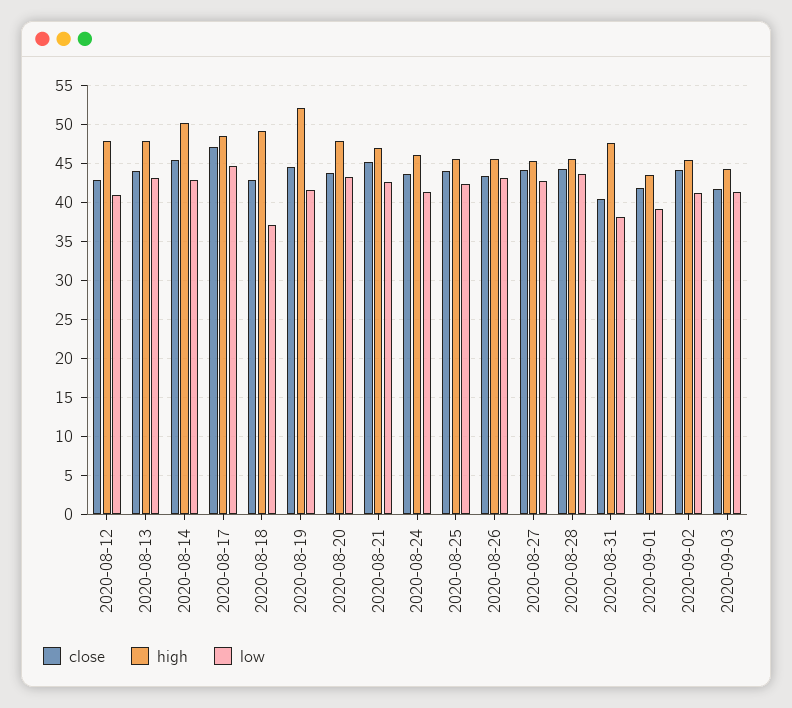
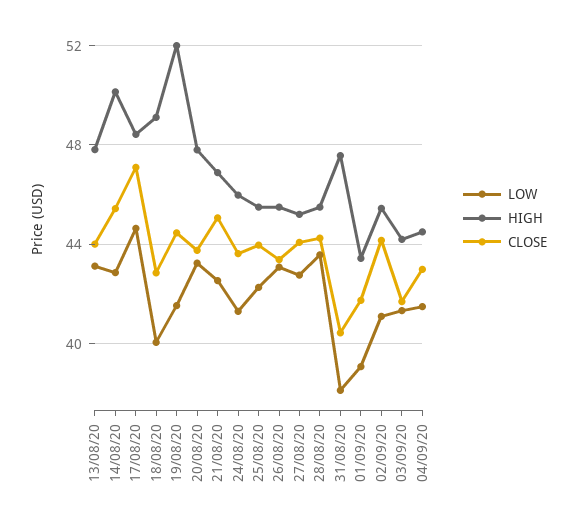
close, 2020-08-12: 43 -> none
high, 2020-08-12: 48 -> none
low, 2020-08-12: 41 -> none
low, 2020-08-18: 37 -> 40
low, 04/09/20: none -> 41.5
high, 04/09/20: none -> 44.5
close, 04/09/20: none -> 43

